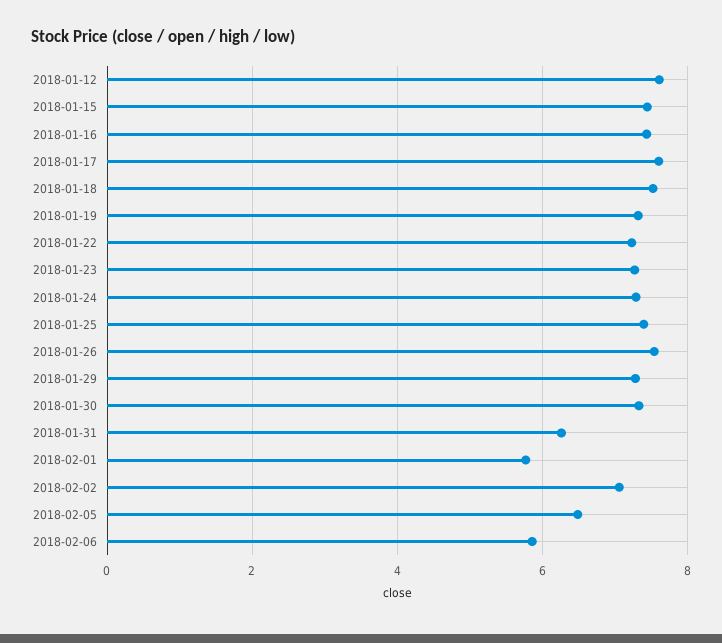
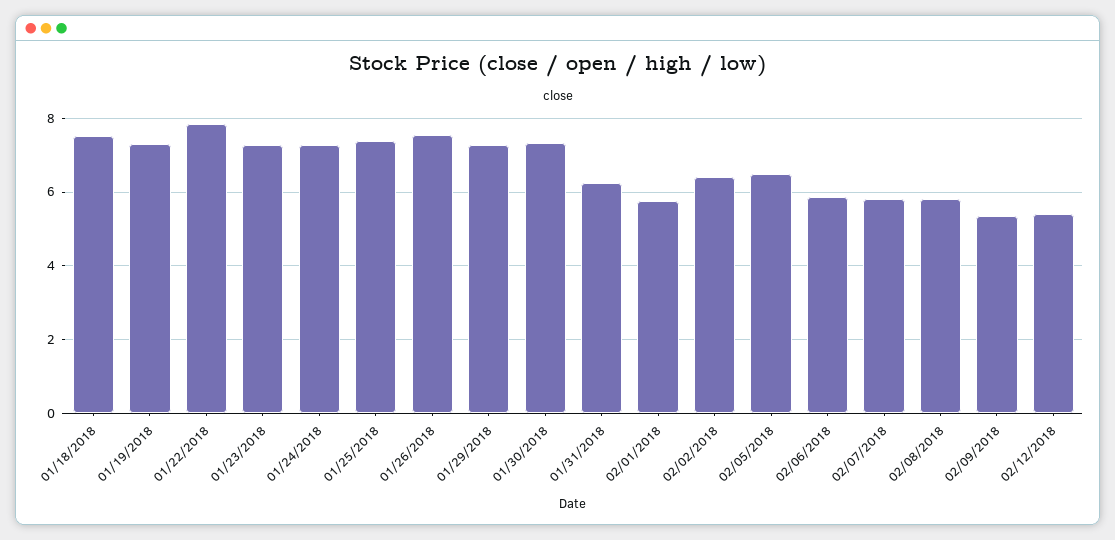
2018-01-12: 7.6 -> none
2018-01-15: 7.4 -> none
2018-01-16: 7.4 -> none
2018-01-17: 7.6 -> none
2018-01-22: 7.2 -> 7.8
2018-02-02: 7 -> 6.4
02/07/2018: none -> 5.8
02/08/2018: none -> 5.8
02/09/2018: none -> 5.4
02/12/2018: none -> 5.4

